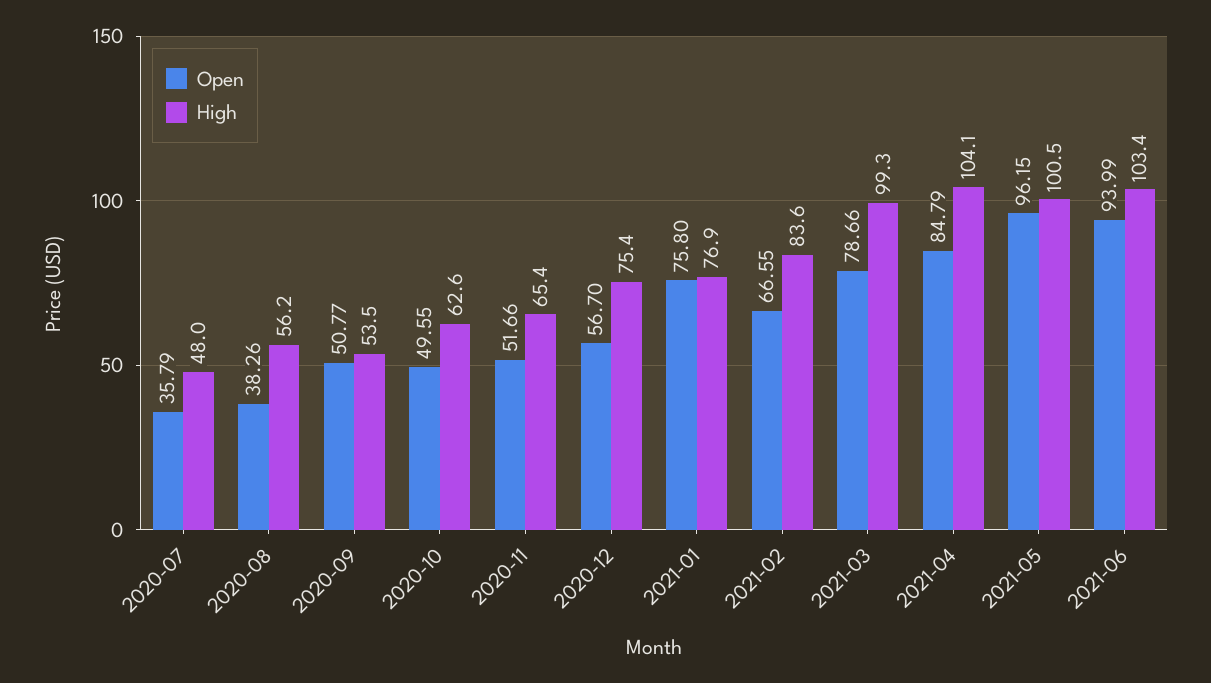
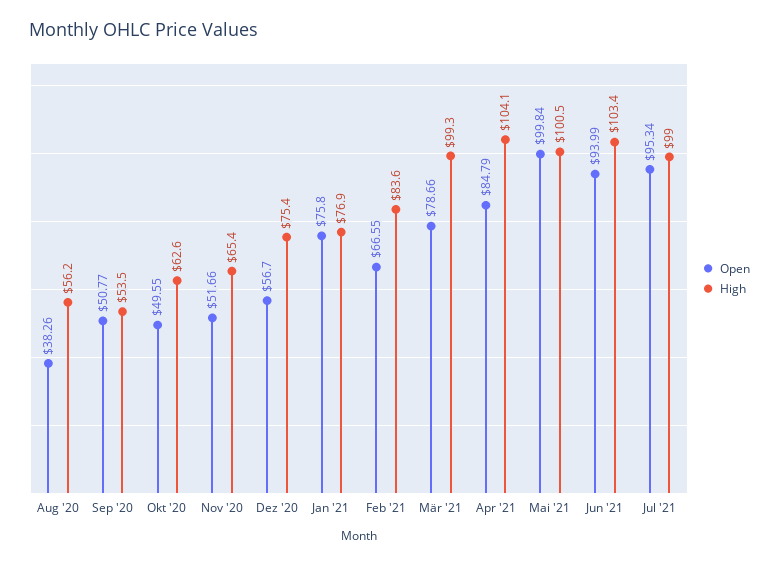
Open, 2020-07: 35.79 -> none
High, 2020-07: 48 -> none
Open, 2021-05: 96.15 -> 99.84
Open, Jul '21: none -> 95.34
High, Jul '21: none -> 99

